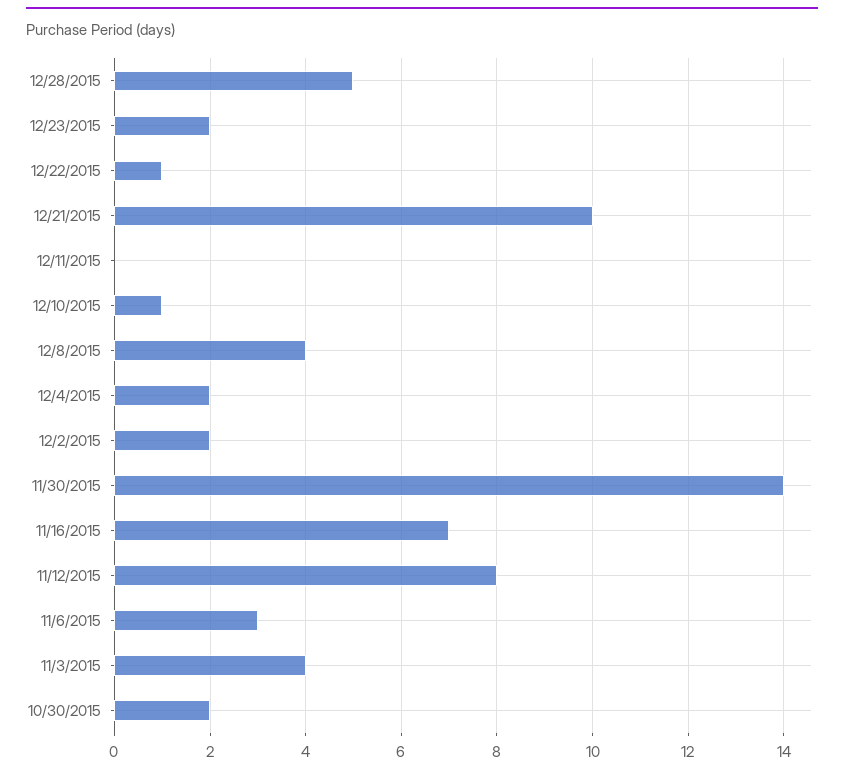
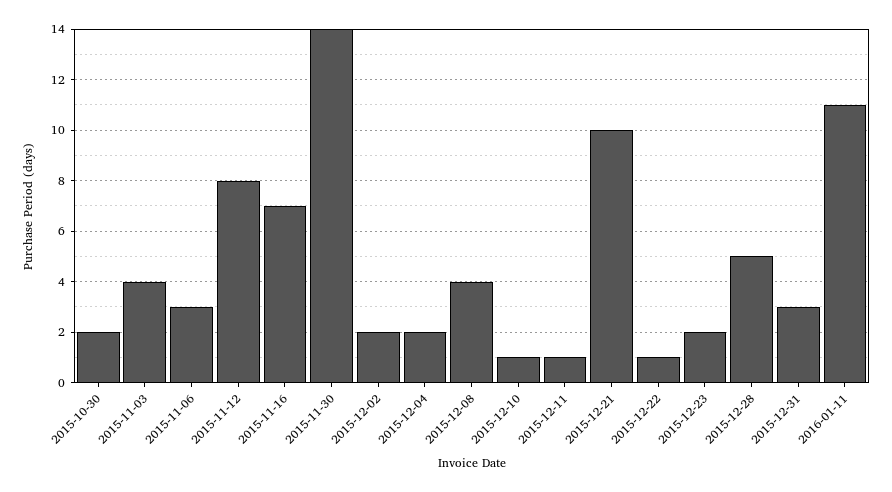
12/11/2015: 0 -> 1
2015-12-31: none -> 3
2016-01-11: none -> 11

